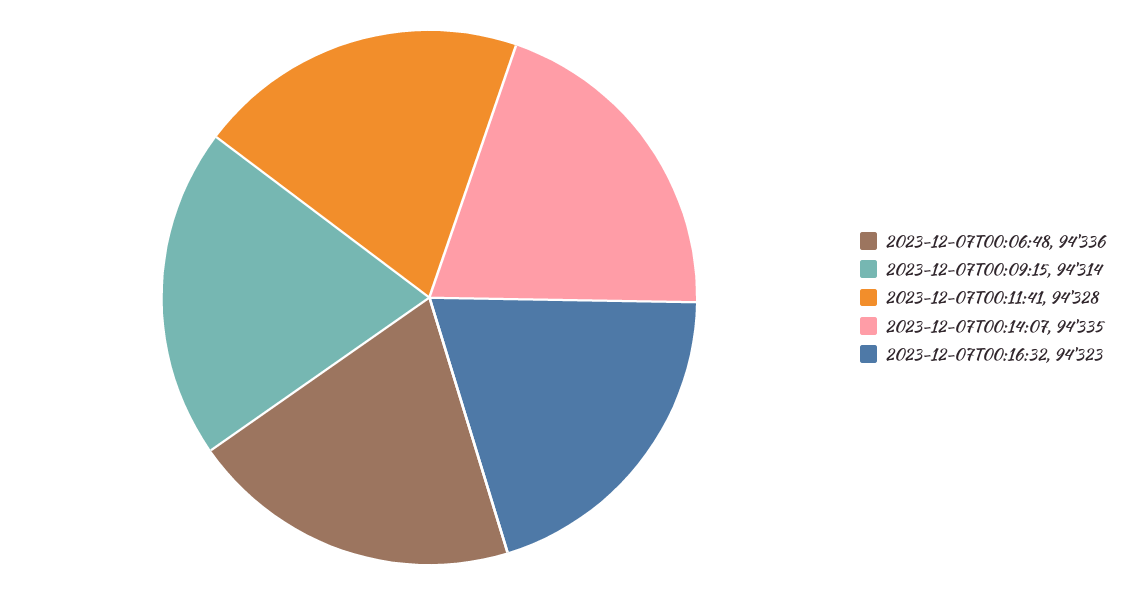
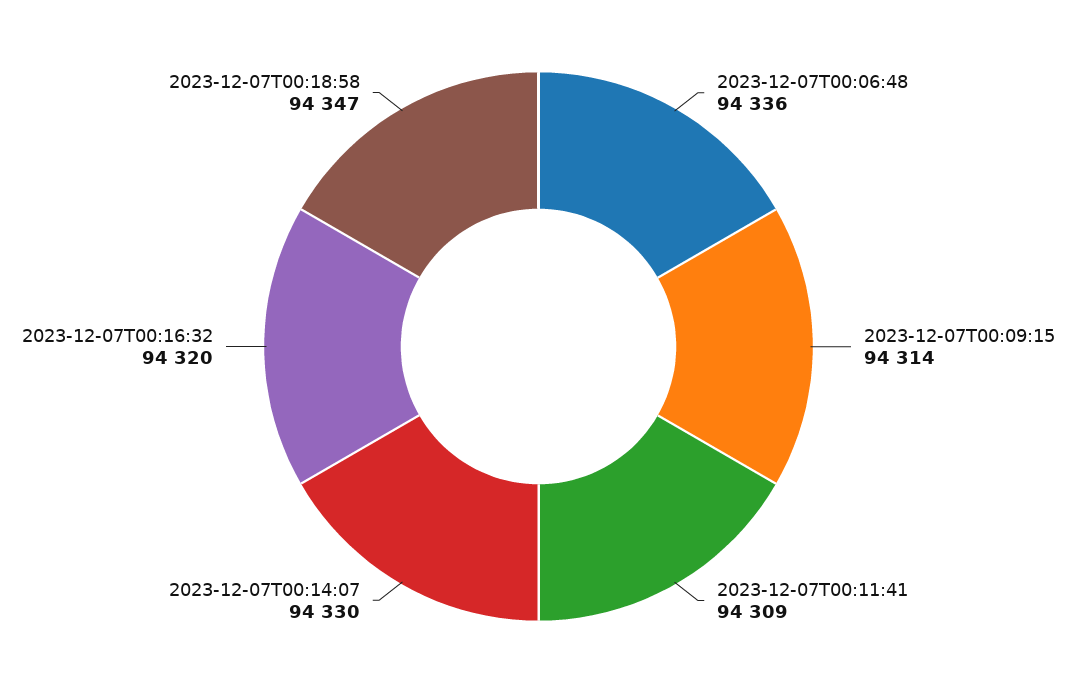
2023-12-07T00:11:41: 94328 -> 94309
2023-12-07T00:14:07: 94335 -> 94330
2023-12-07T00:16:32: 94323 -> 94320
2023-12-07T00:18:58: none -> 94347

